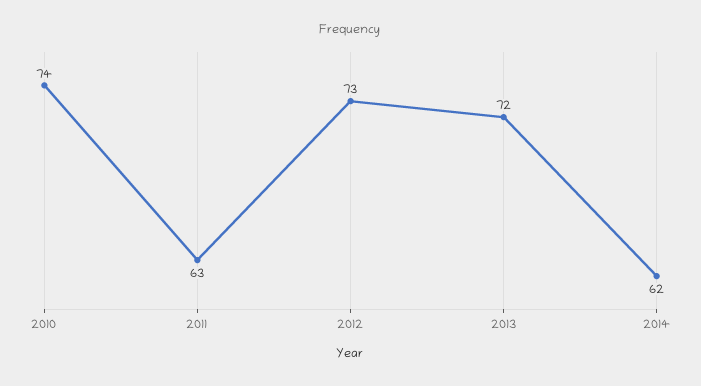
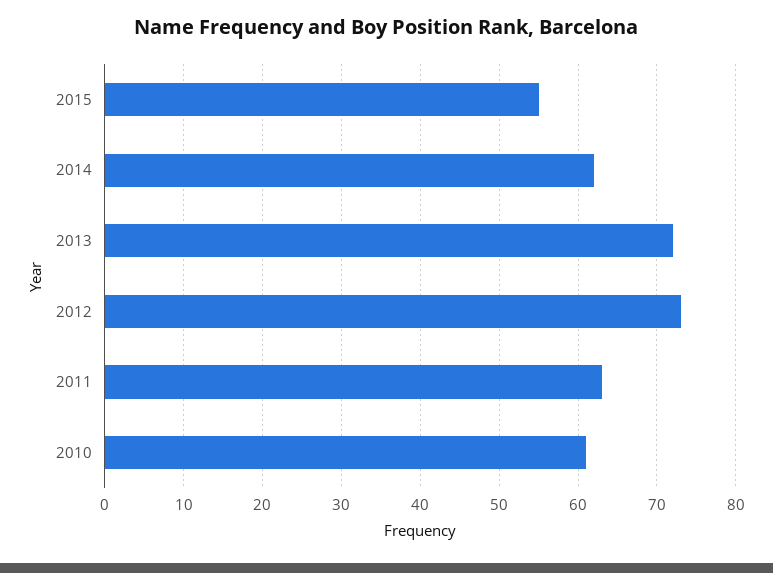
2010: 74 -> 61
2015: none -> 55

